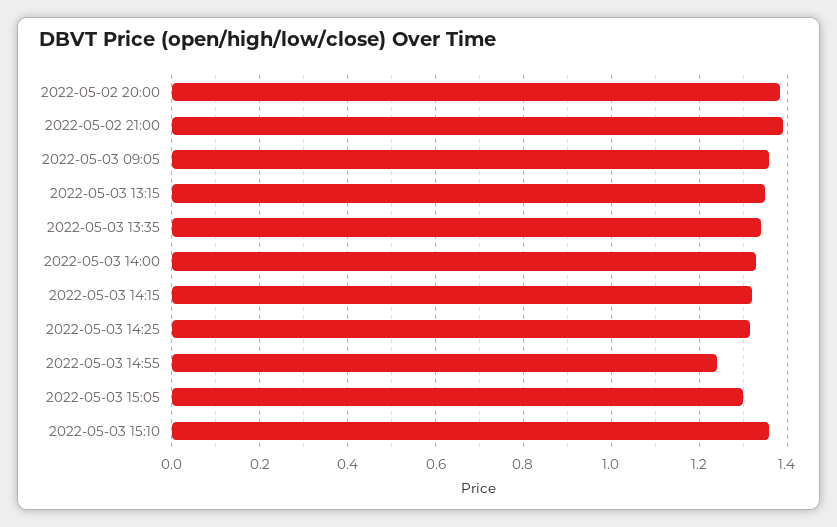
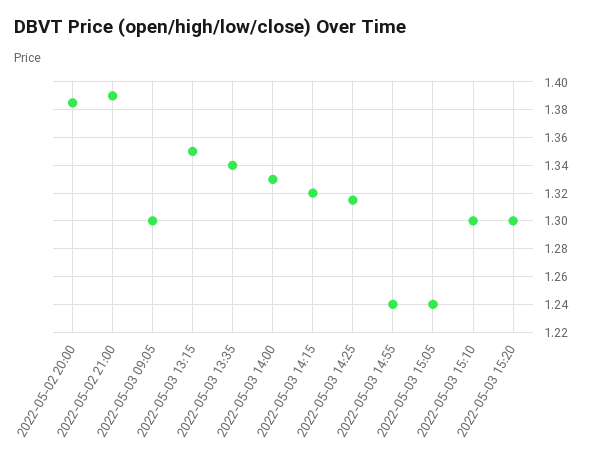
2022-05-03 09:05: 1.36 -> 1.3
2022-05-03 15:05: 1.3 -> 1.24
2022-05-03 15:10: 1.36 -> 1.3
2022-05-03 15:20: none -> 1.3

